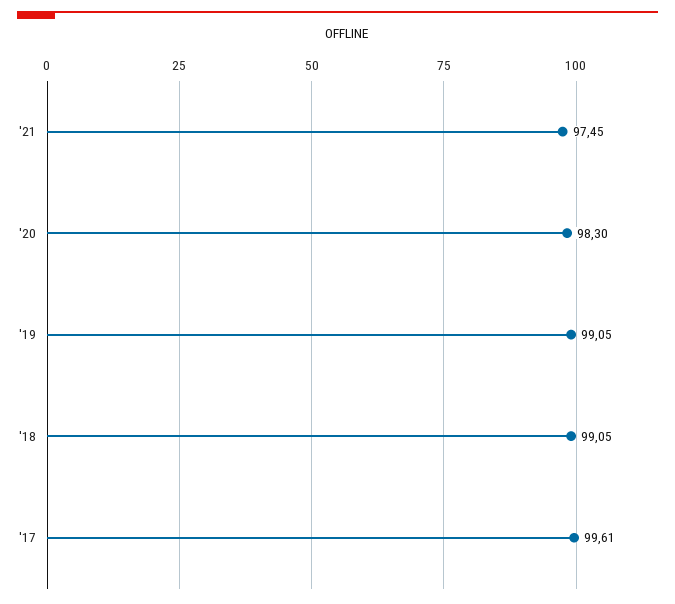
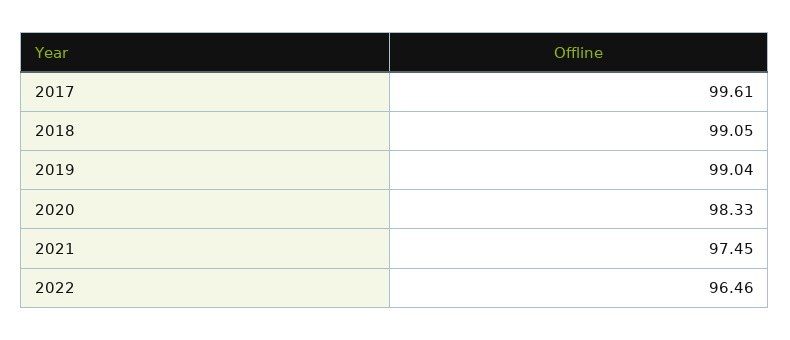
'20: 98.3 -> 98.33
'19: 99.05 -> 99.04
2022: none -> 96.46

